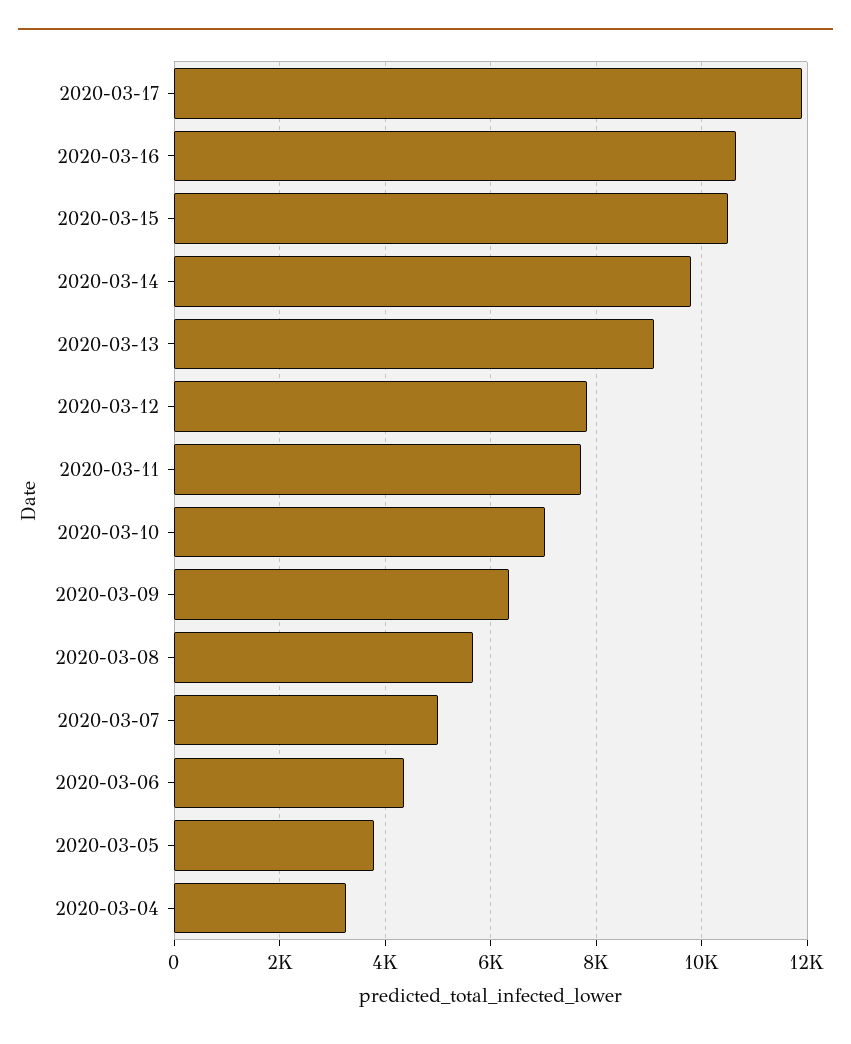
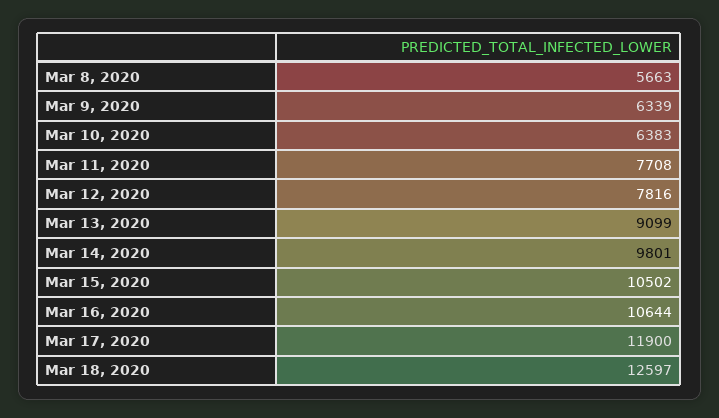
2020-03-10: 7000 -> 6383
2020-03-07: 5000 -> none
2020-03-06: 4400 -> none
2020-03-05: 3800 -> none
2020-03-04: 3200 -> none
Mar 18, 2020: none -> 12597

